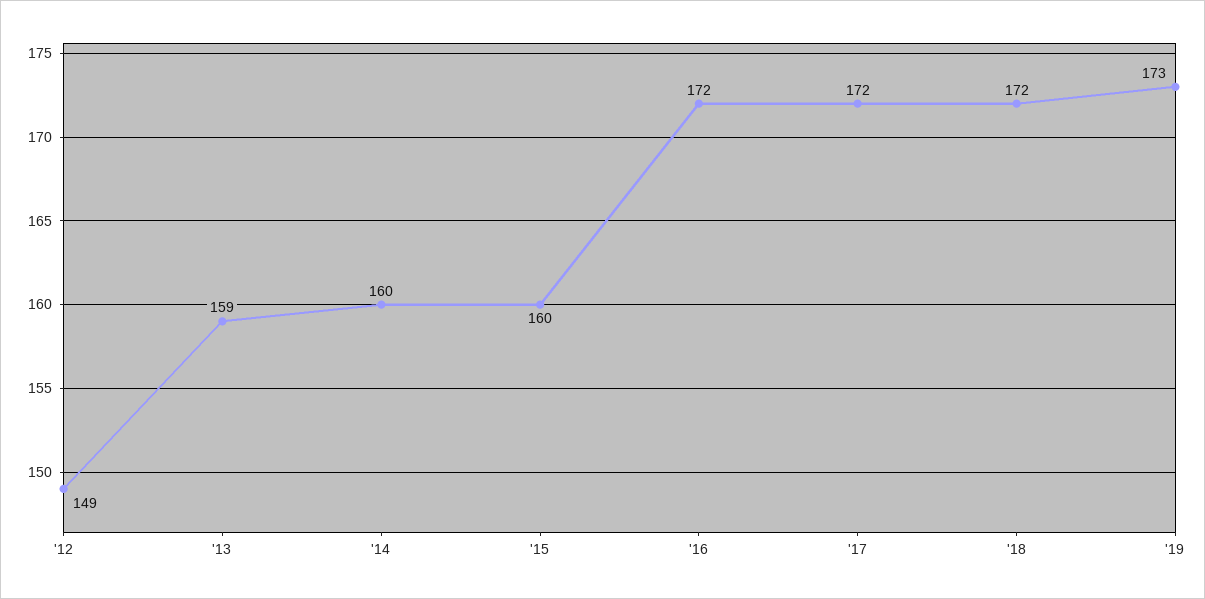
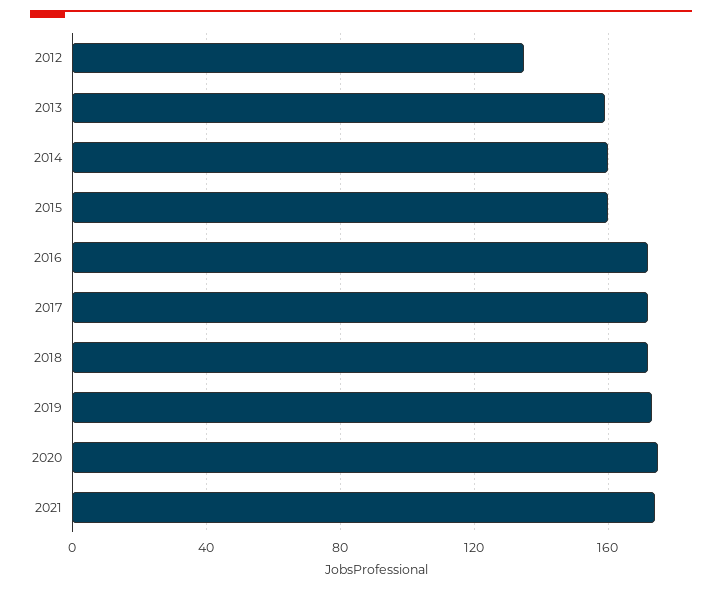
'12: 149 -> 135
2020: none -> 175
2021: none -> 175

